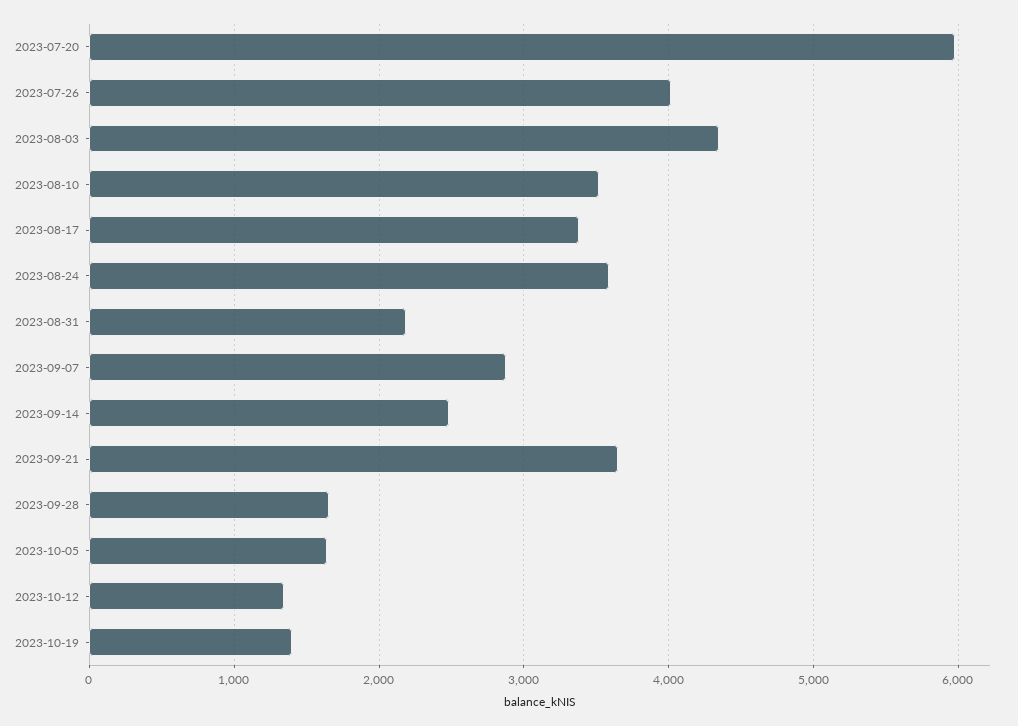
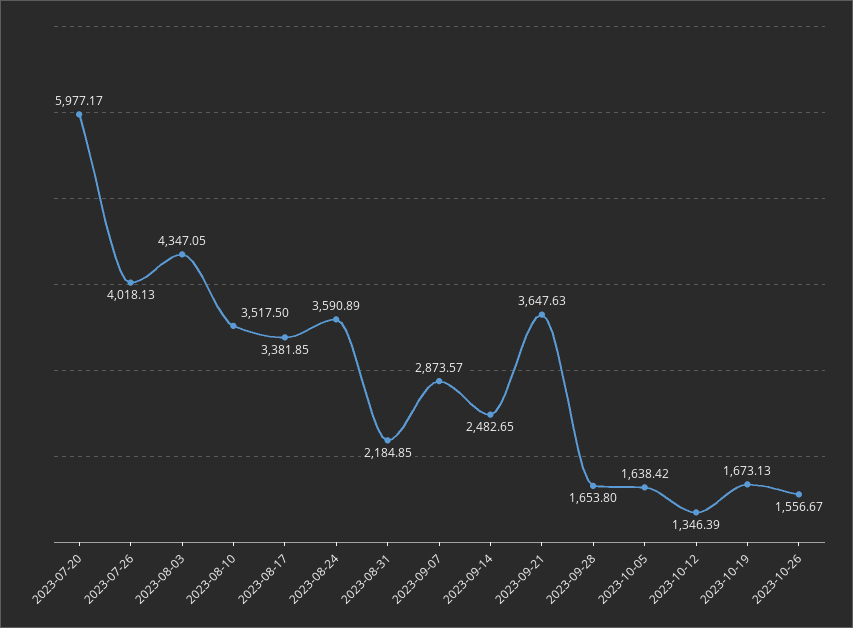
2023-10-19: 1400 -> 1673.13
2023-10-26: none -> 1556.67

